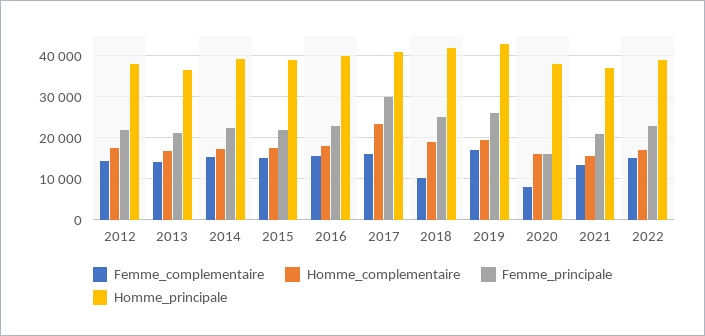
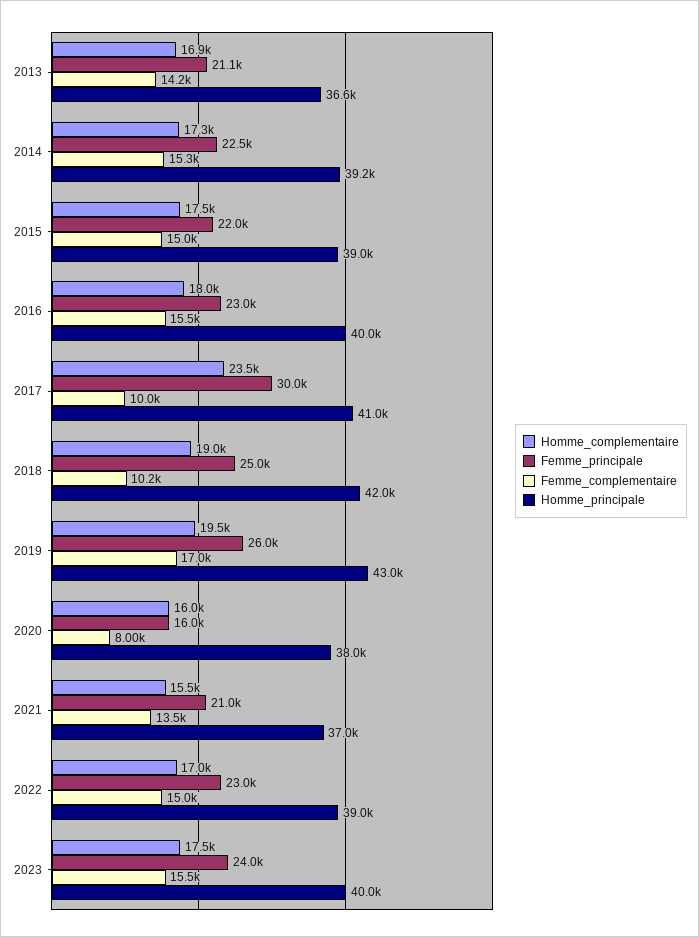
Femme_complementaire, 2012: 14000 -> none
Homme_complementaire, 2012: 18000 -> none
Femme_principale, 2012: 22000 -> none
Homme_principale, 2012: 38000 -> none
Femme_complementaire, 2017: 16000 -> 10000
Homme_complementaire, 2023: none -> 17500
Femme_principale, 2023: none -> 24000
Femme_complementaire, 2023: none -> 15500
Homme_principale, 2023: none -> 40000

